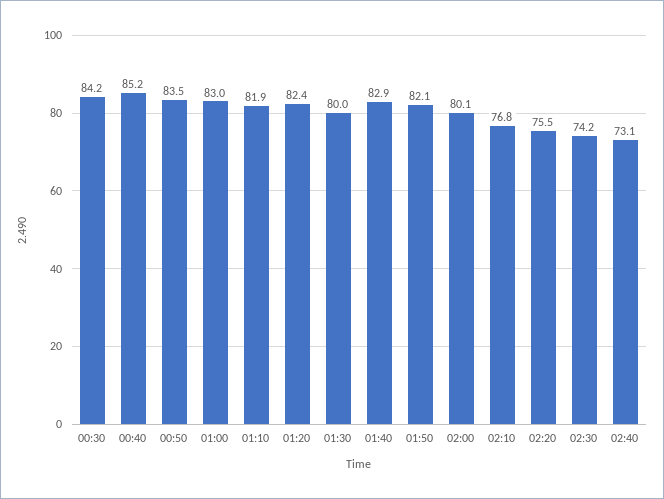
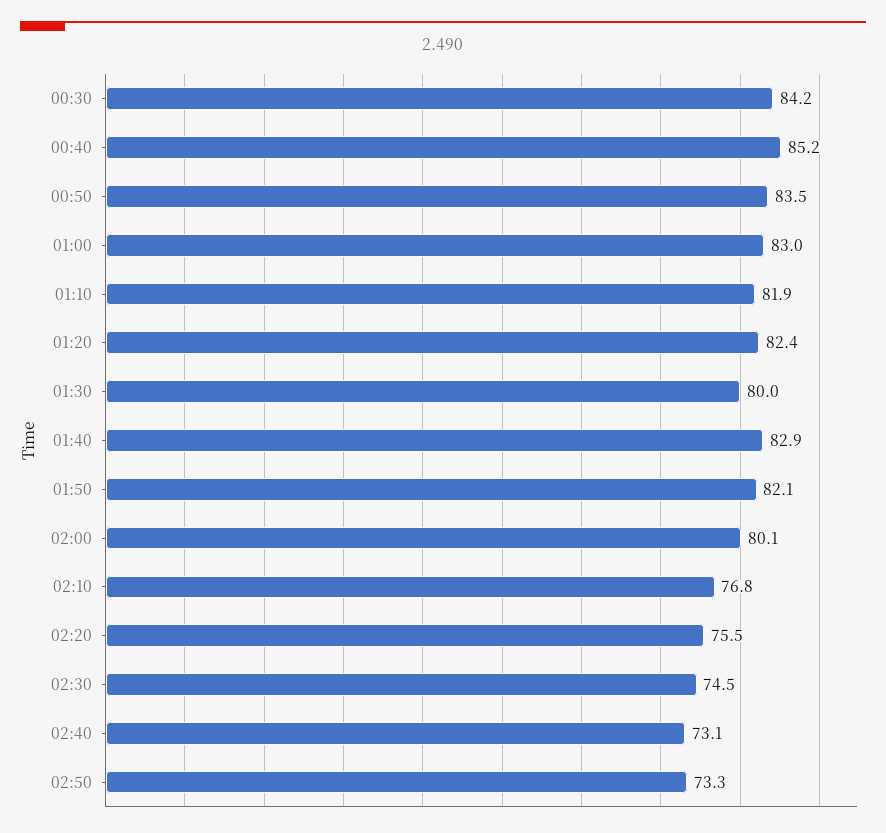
02:30: 74.2 -> 74.5
02:50: none -> 73.3

